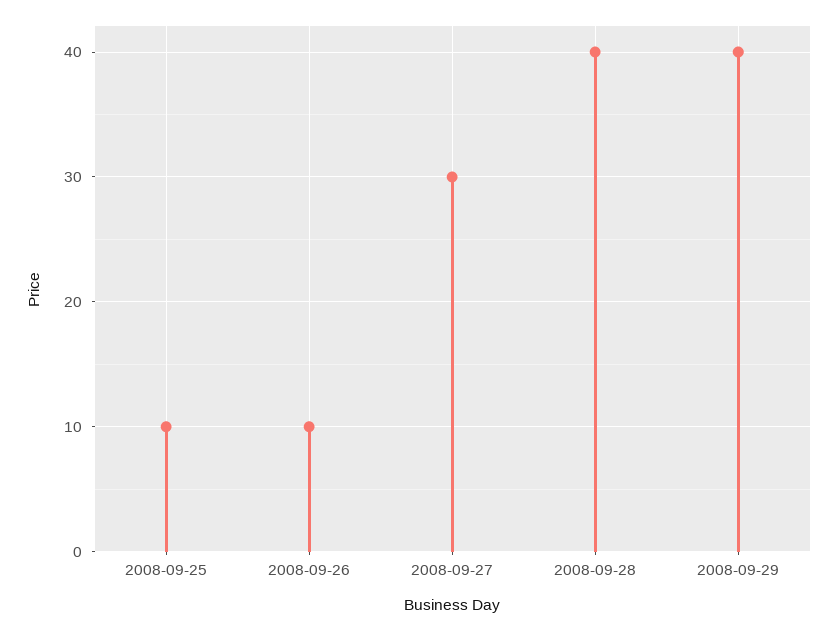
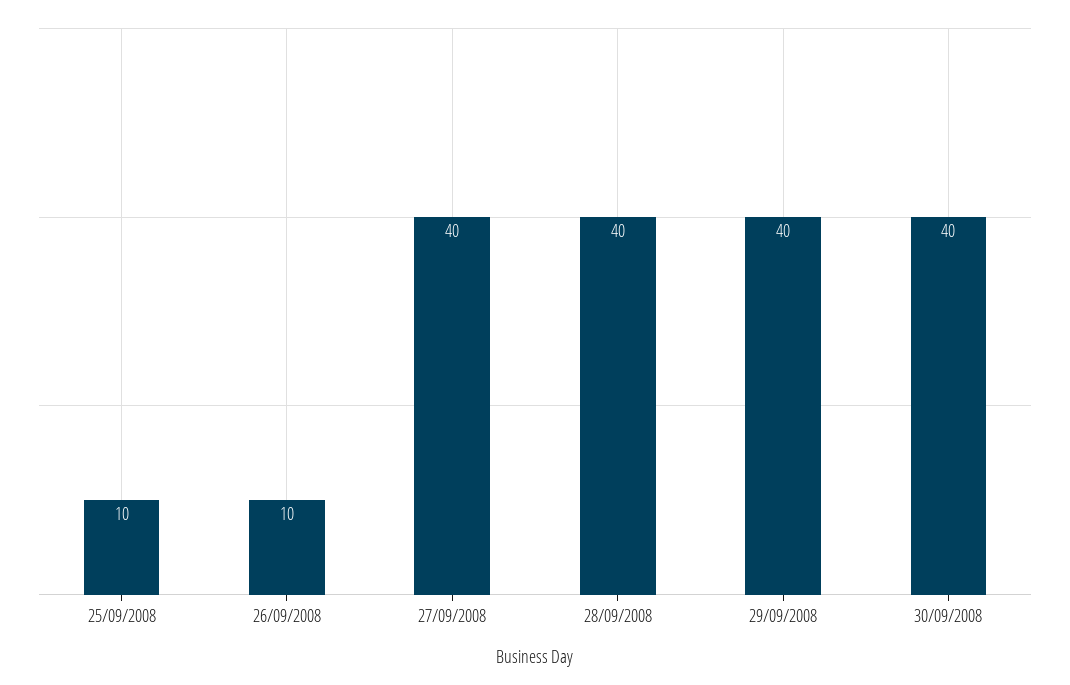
2008-09-27: 30 -> 40
30/09/2008: none -> 40

